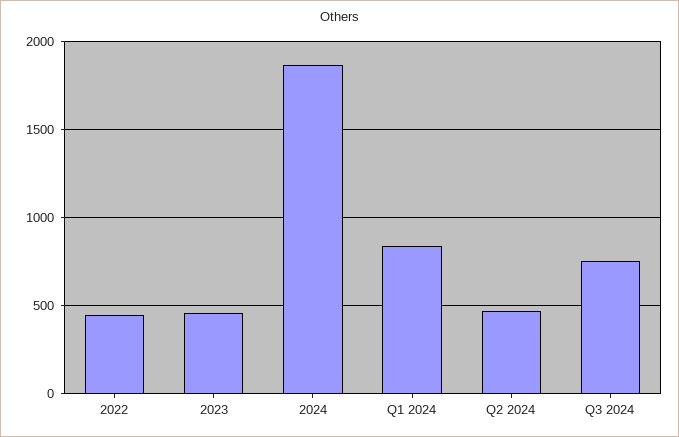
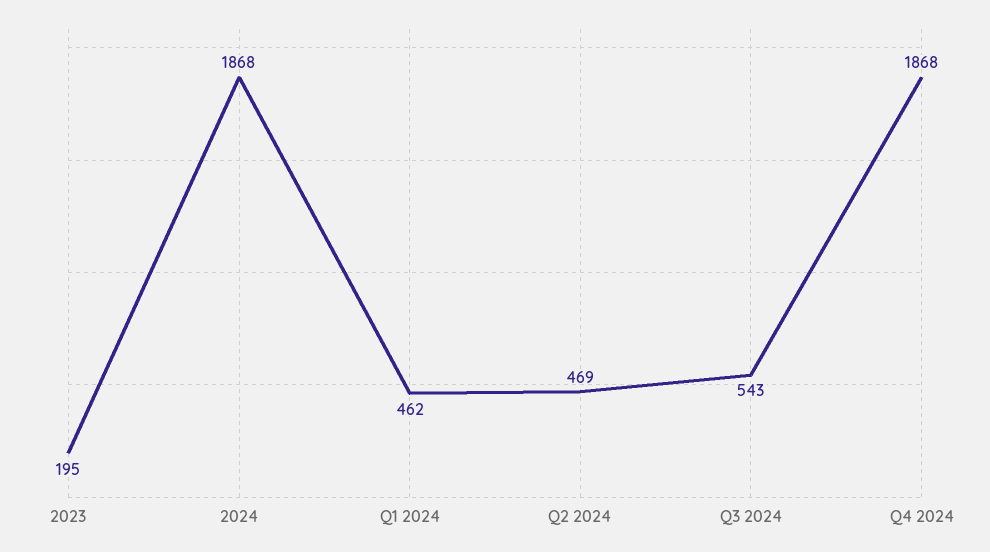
2022: 450 -> none
2023: 450 -> 195
Q1 2024: 850 -> 462
Q3 2024: 750 -> 543
Q4 2024: none -> 1868

